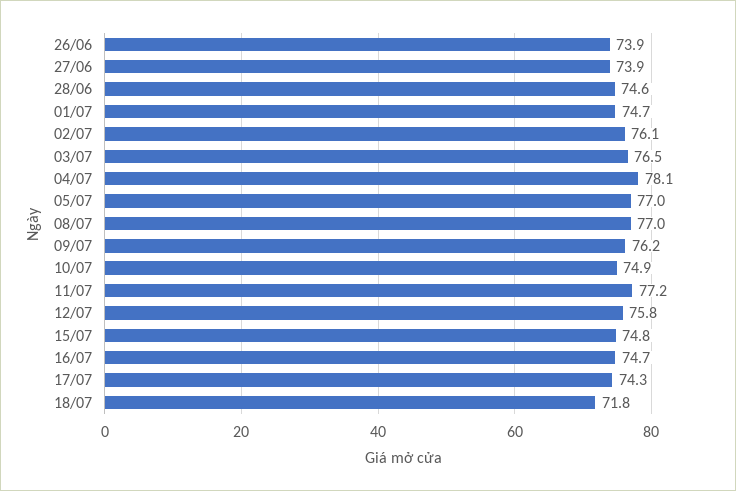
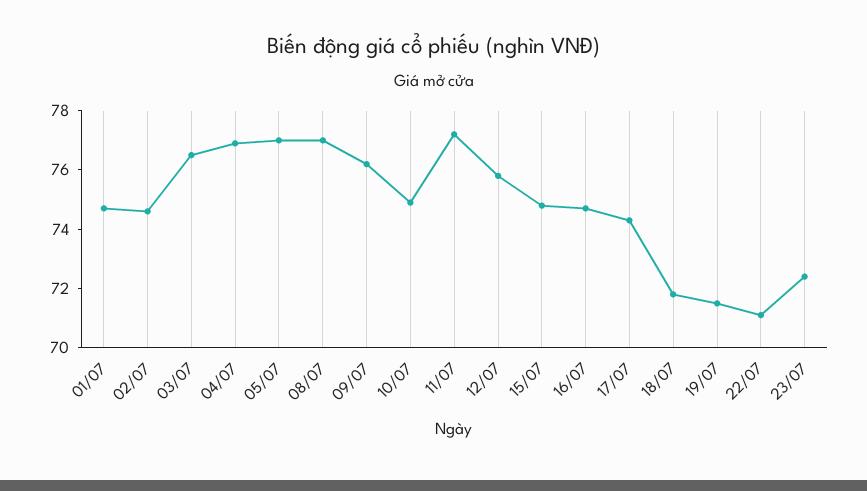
26/06: 73.9 -> none
27/06: 73.9 -> none
28/06: 74.6 -> none
02/07: 76.1 -> 74.5
04/07: 78.1 -> 77
19/07: none -> 71.5
22/07: none -> 71
23/07: none -> 72.5

